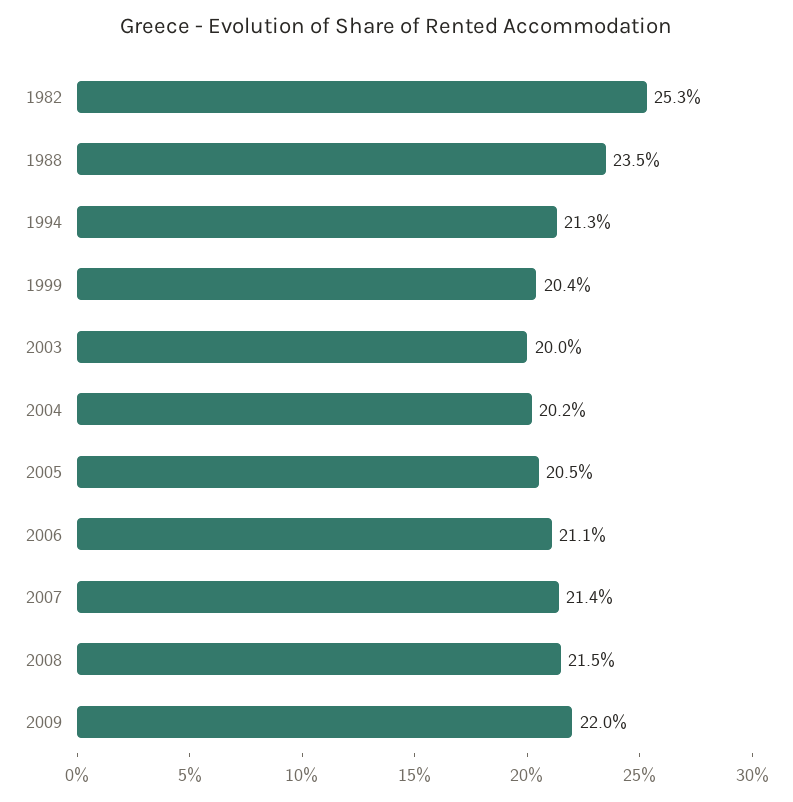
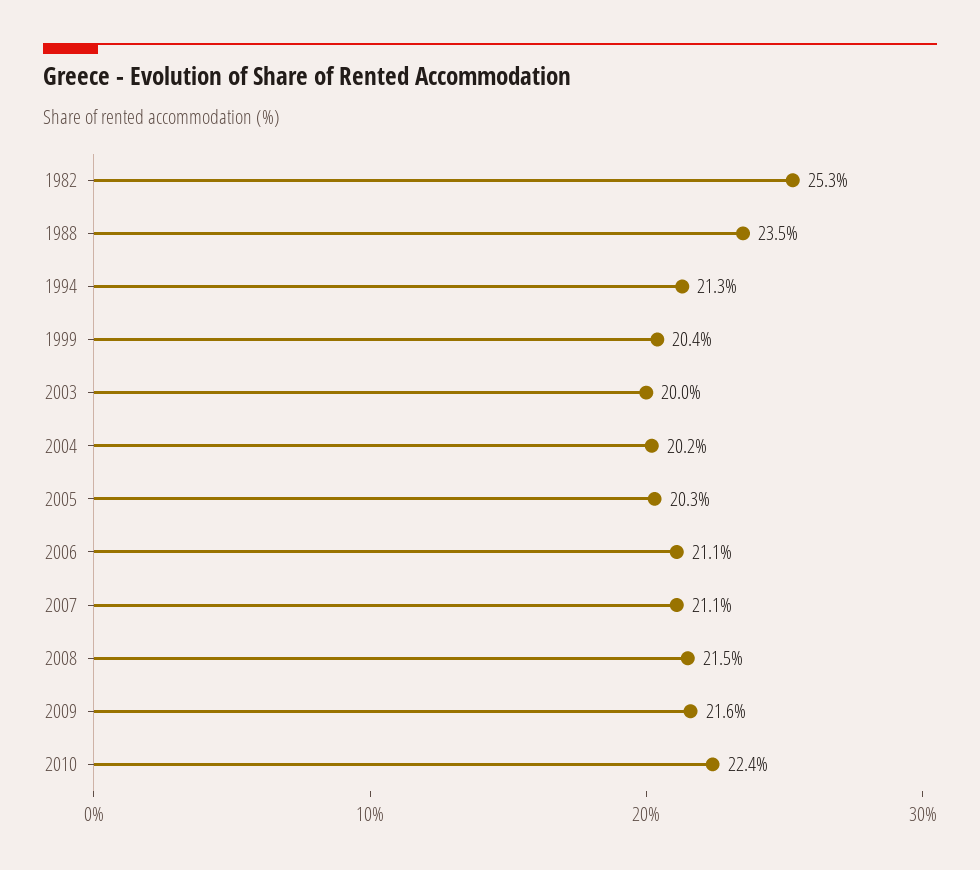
2005: 20.5 -> 20.3
2007: 21.4 -> 21.1
2009: 22 -> 21.6
2010: none -> 22.4

